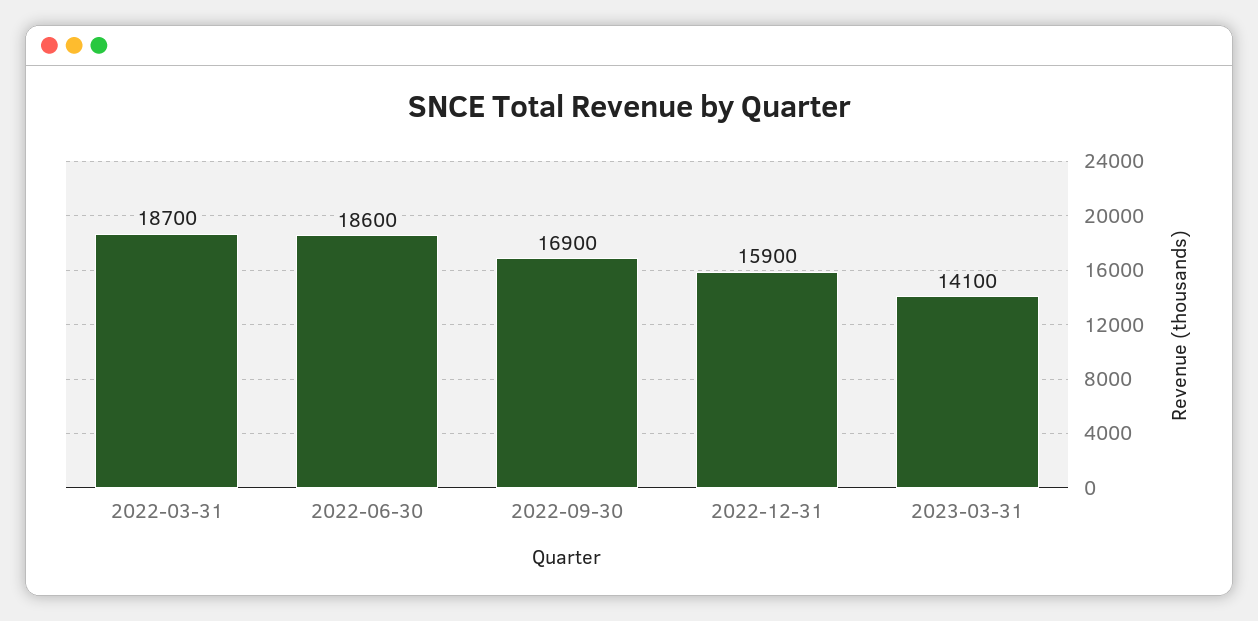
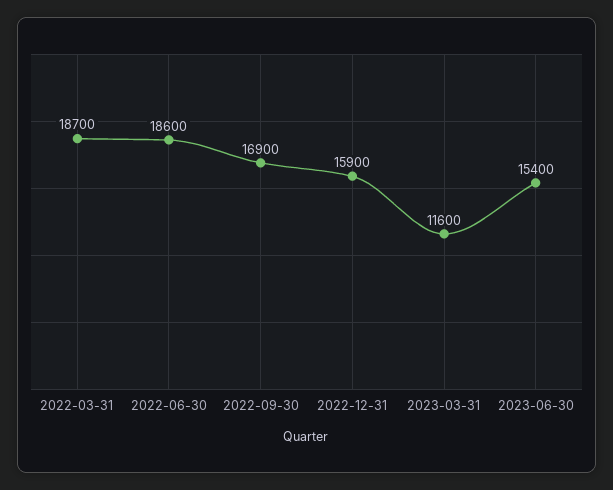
2023-03-31: 14100 -> 11600
2023-06-30: none -> 15400

